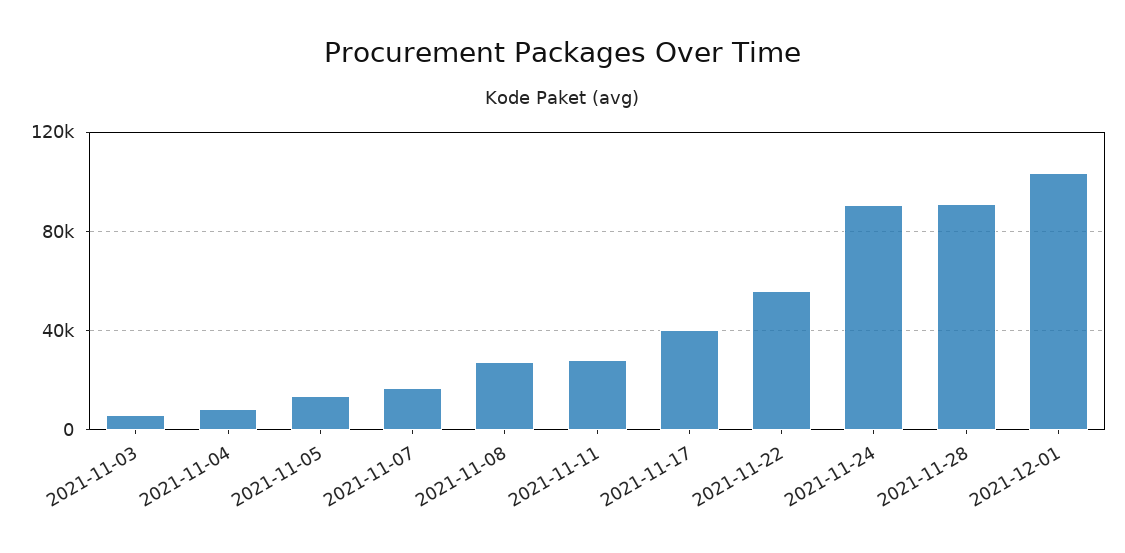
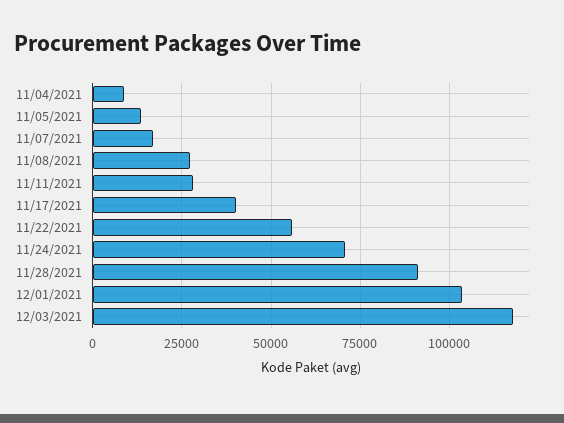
2021-11-03: 5000 -> none
2021-11-24: 90000 -> 70000
12/03/2021: none -> 117500

